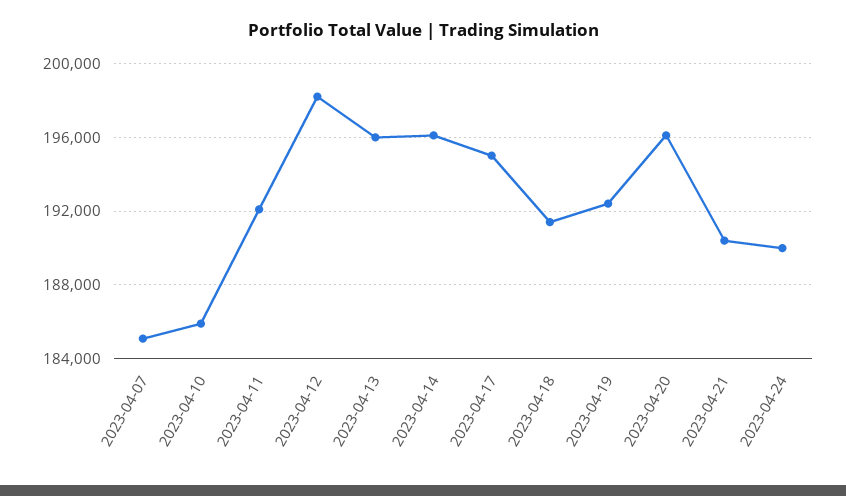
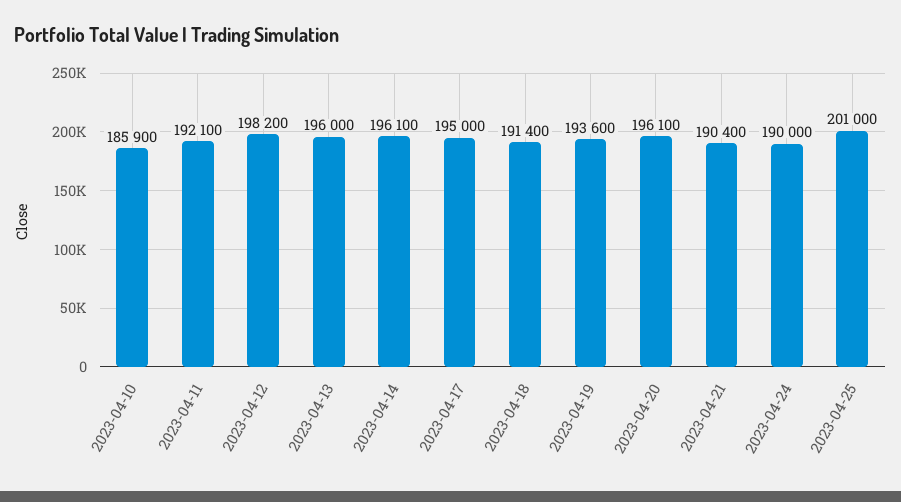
2023-04-07: 185000 -> none
2023-04-19: 192500 -> 193600
2023-04-25: none -> 201000

